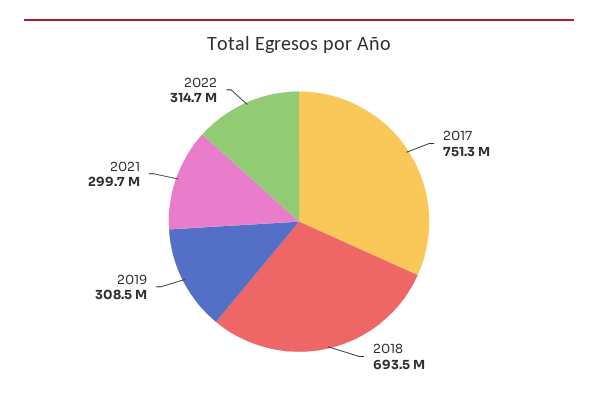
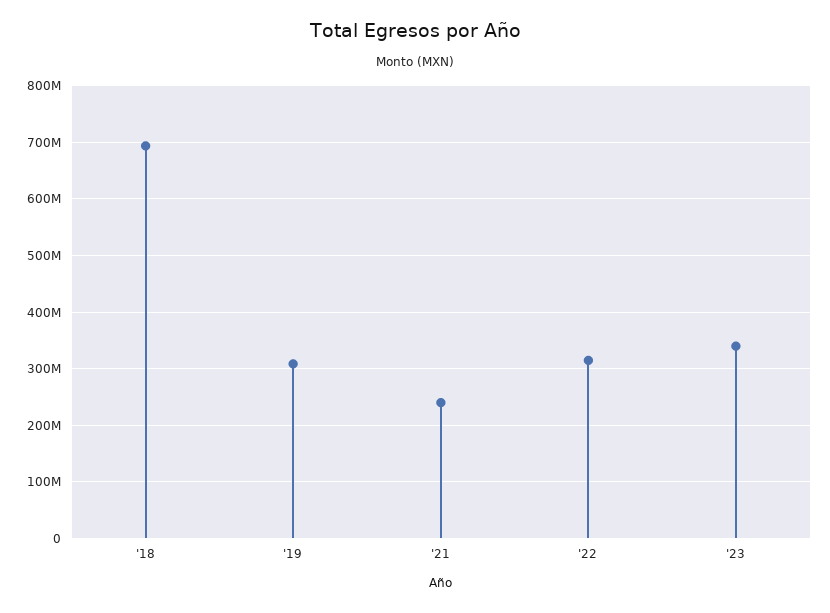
2017: 751300000 -> none
2021: 299700000 -> 240000000
'23: none -> 340000000

